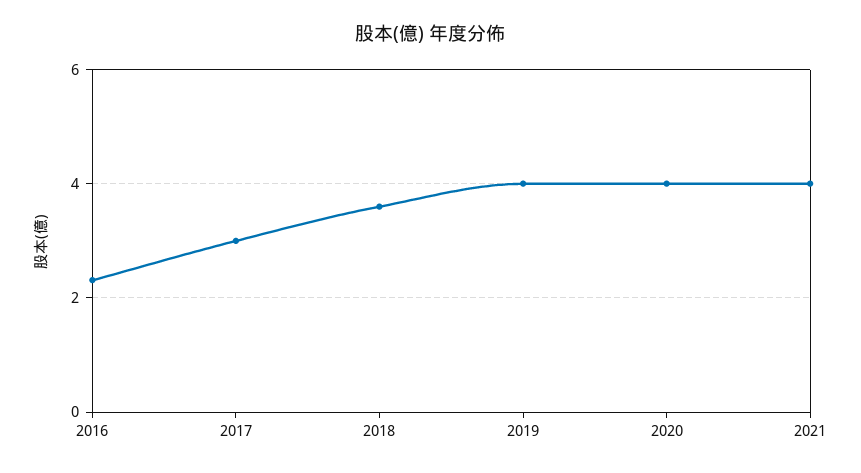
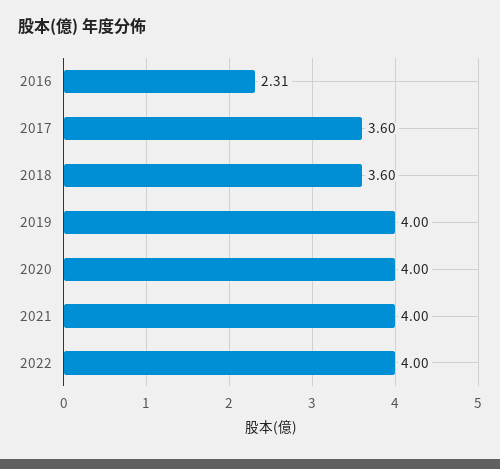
2017: 3 -> 3.6
2022: none -> 4

